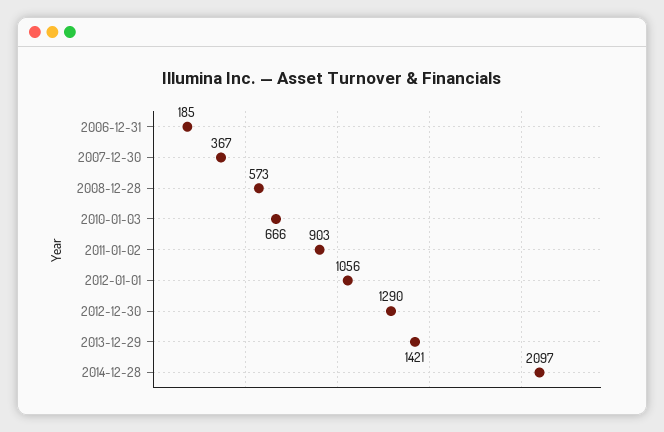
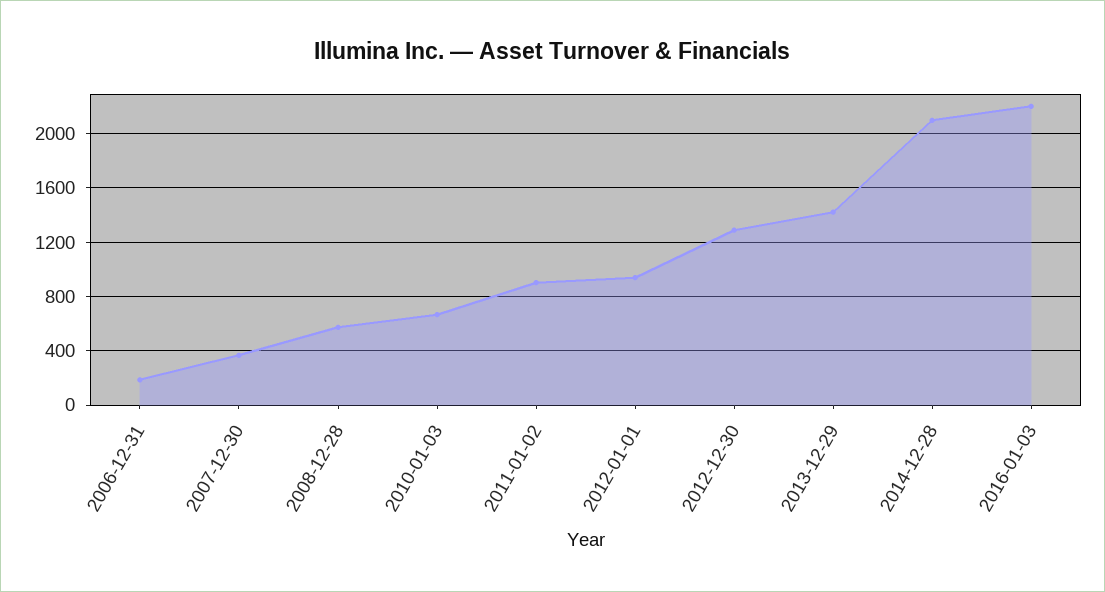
2012-01-01: 1056 -> 950
2016-01-03: none -> 2200

